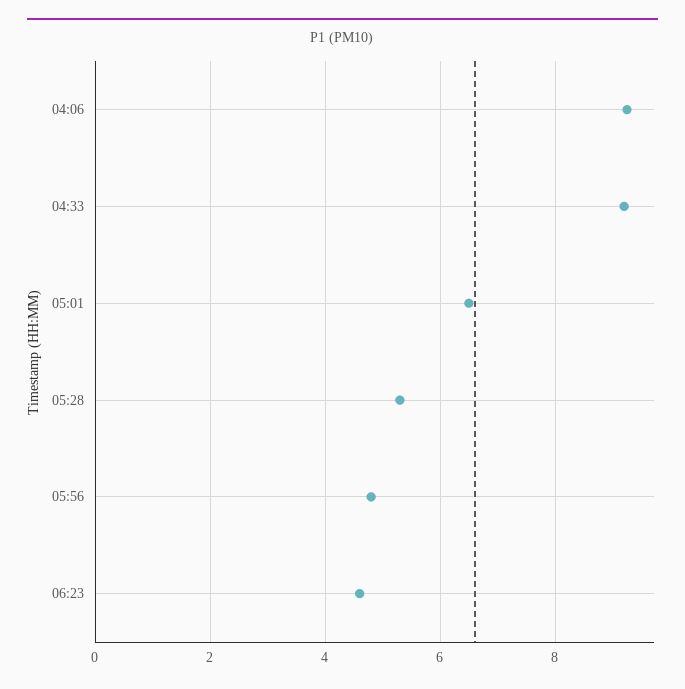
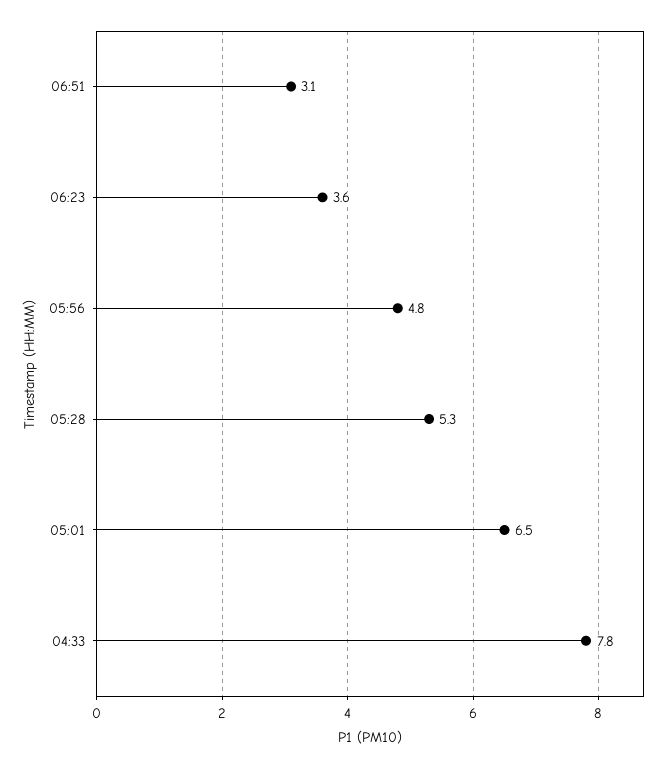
04:06: 9.2 -> none
04:33: 9.2 -> 7.8
06:23: 4.6 -> 3.6
06:51: none -> 3.1

